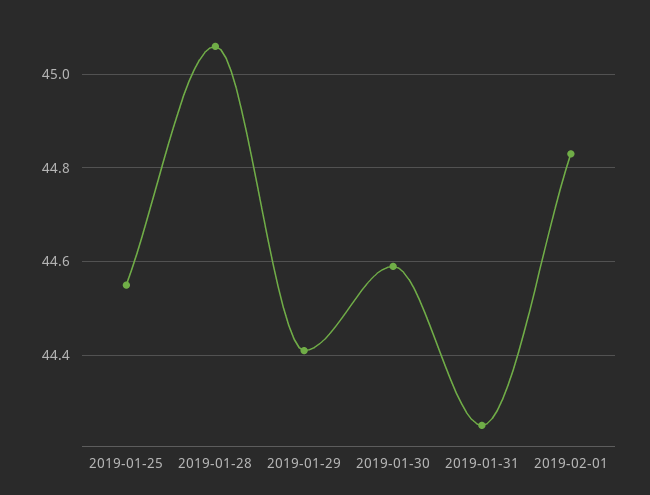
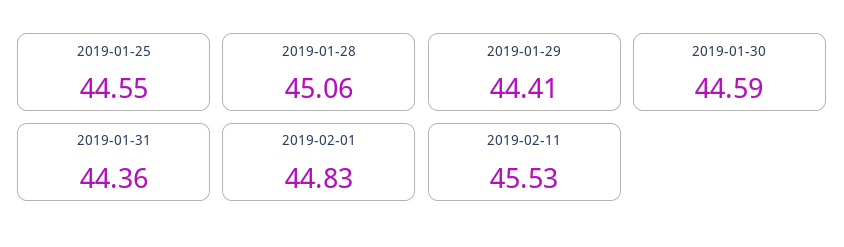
2019-01-31: 44.25 -> 44.36
2019-02-11: none -> 45.53

